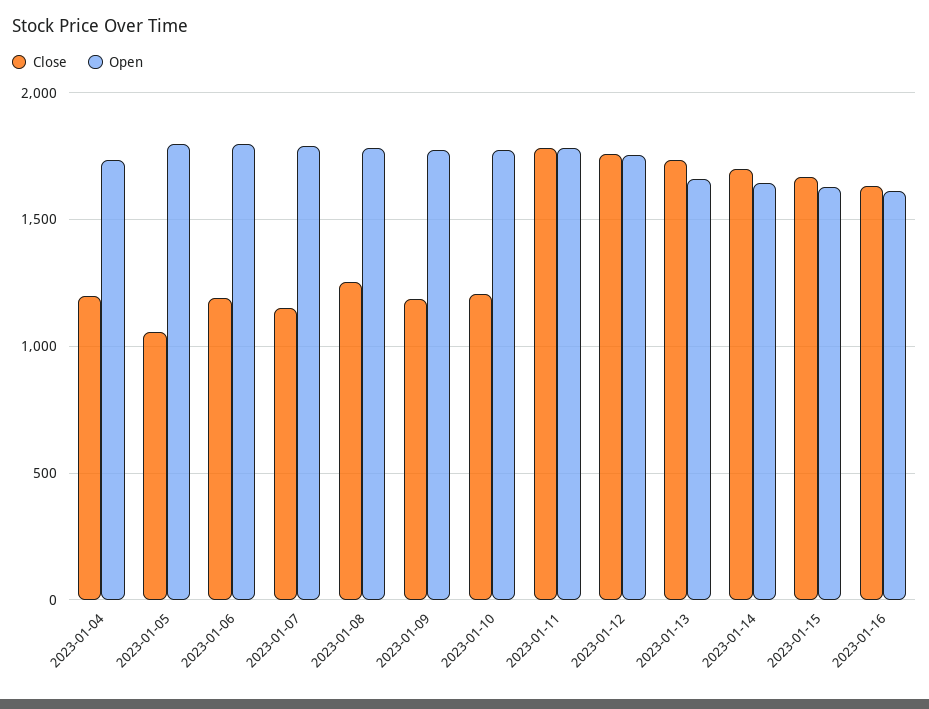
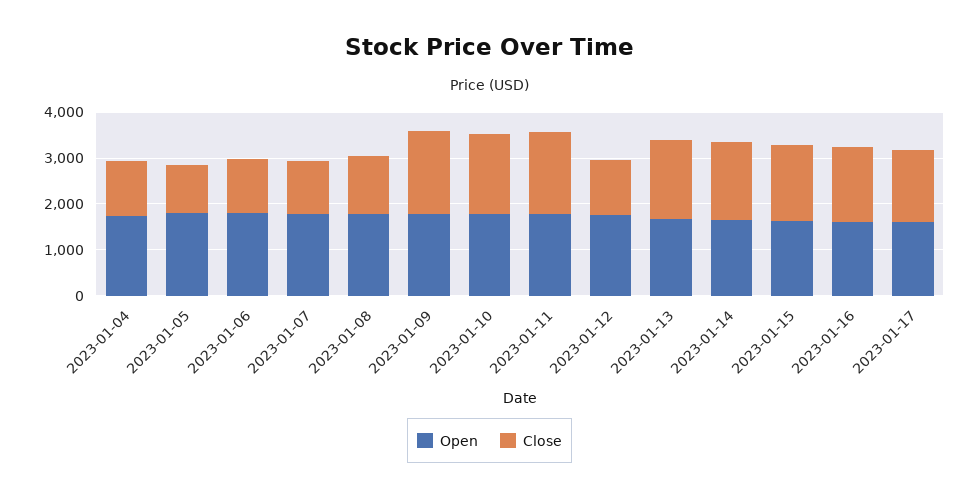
Close, 2023-01-09: 1200 -> 1800
Close, 2023-01-10: 1200 -> 1800
Close, 2023-01-12: 1750 -> 1200
Open, 2023-01-17: none -> 1600
Close, 2023-01-17: none -> 1600

